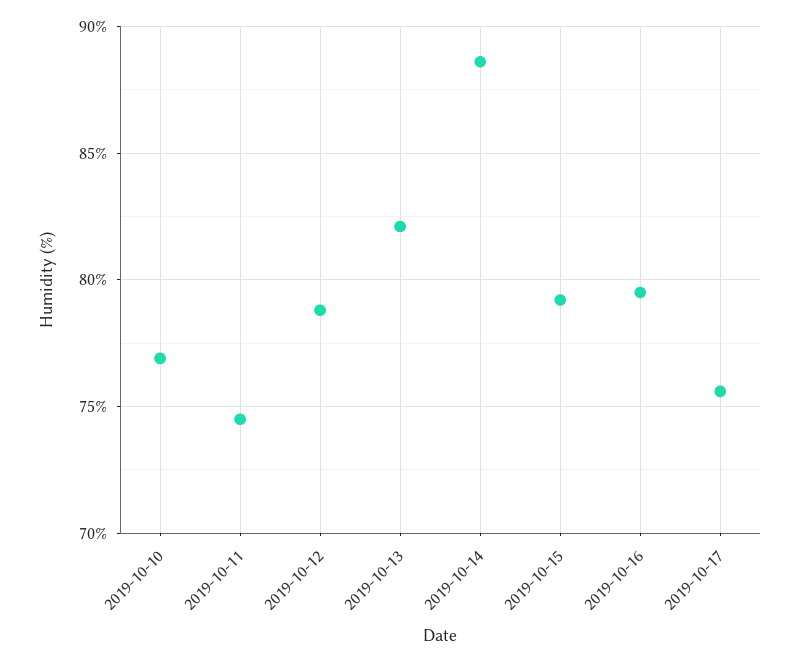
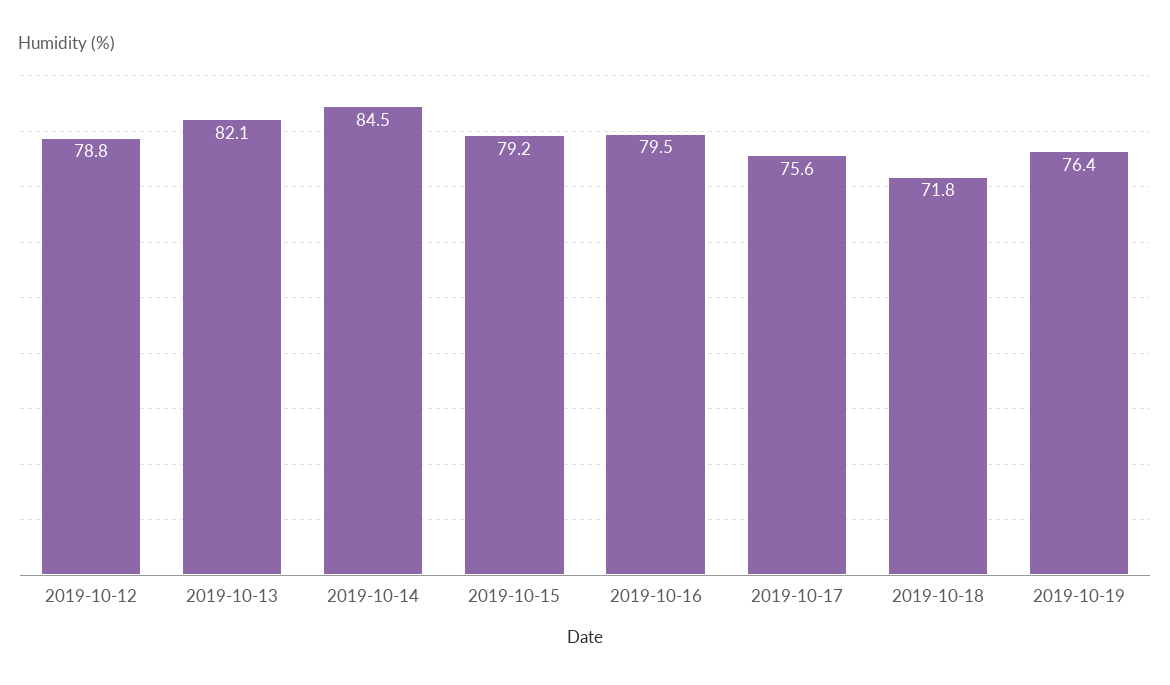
2019-10-10: 77 -> none
2019-10-11: 74.5 -> none
2019-10-14: 88.5 -> 84.5
2019-10-18: none -> 71.8
2019-10-19: none -> 76.4

